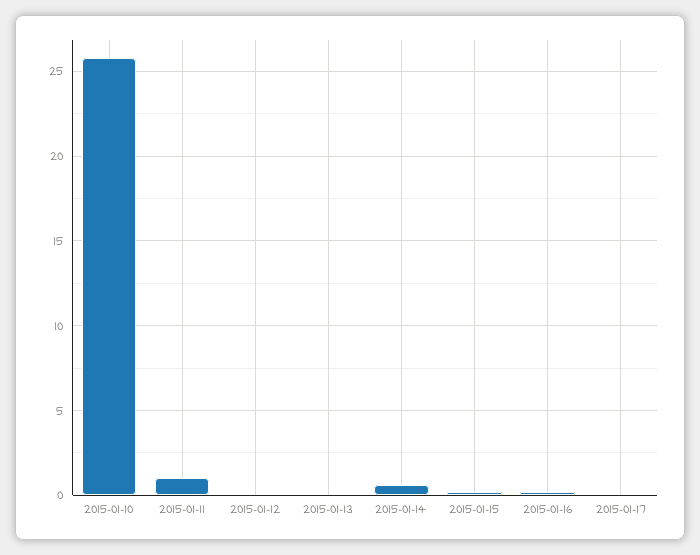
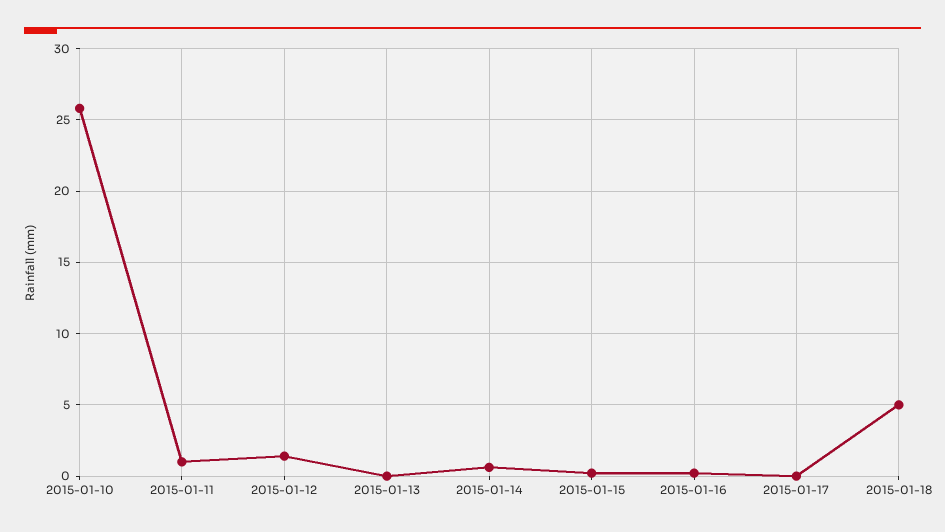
2015-01-12: 0 -> 1.5
2015-01-18: none -> 5

